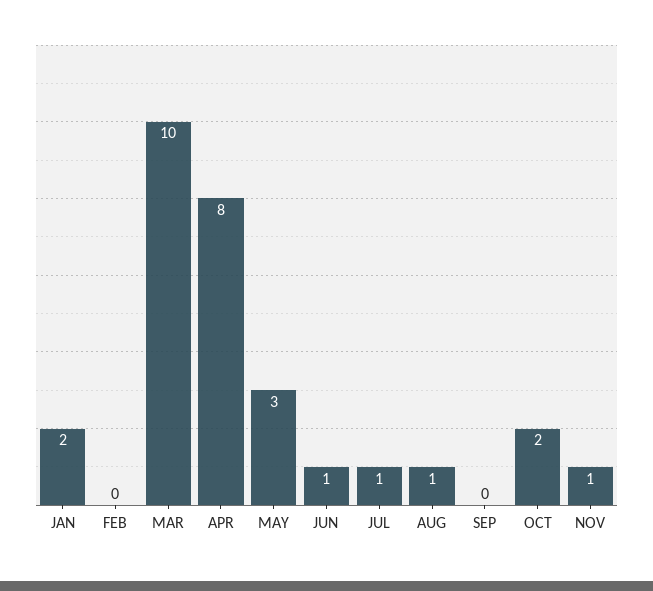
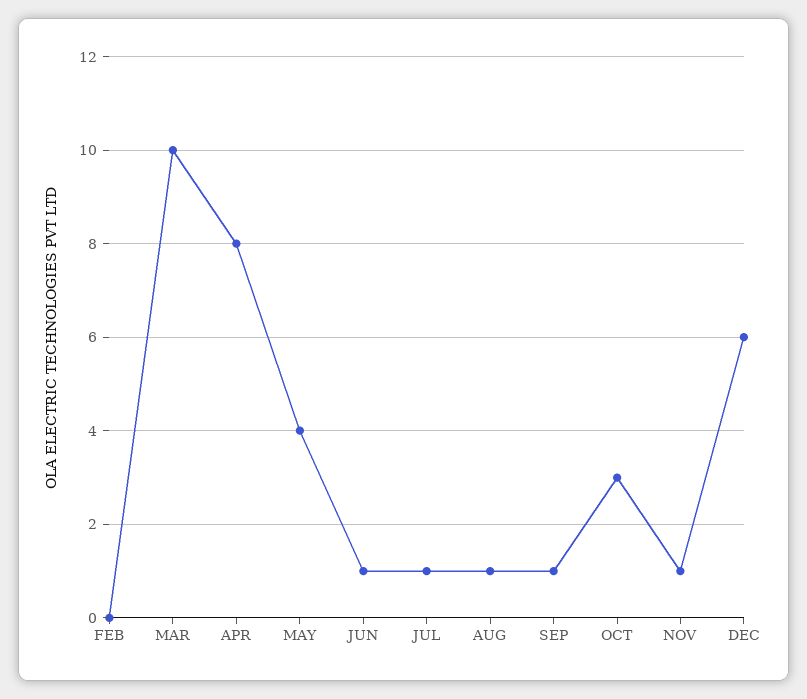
JAN: 2 -> none
MAY: 3 -> 4
SEP: 0 -> 1
OCT: 2 -> 3
DEC: none -> 6

